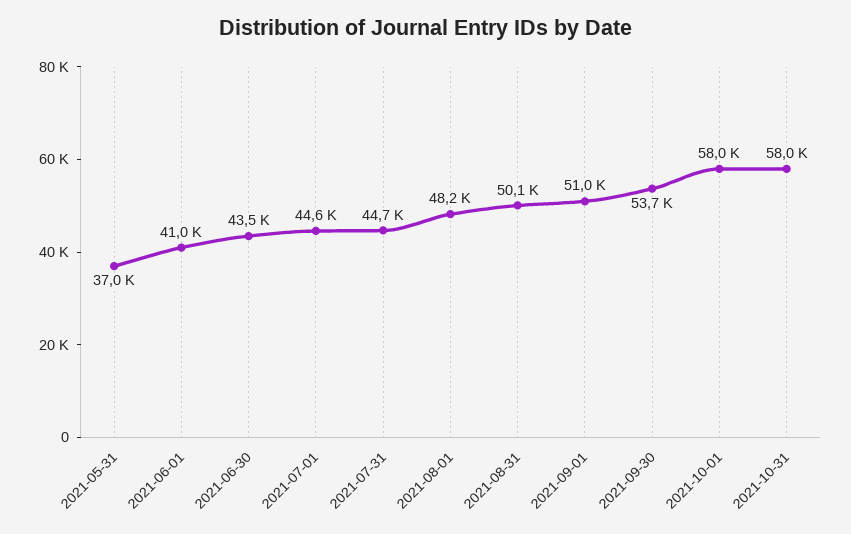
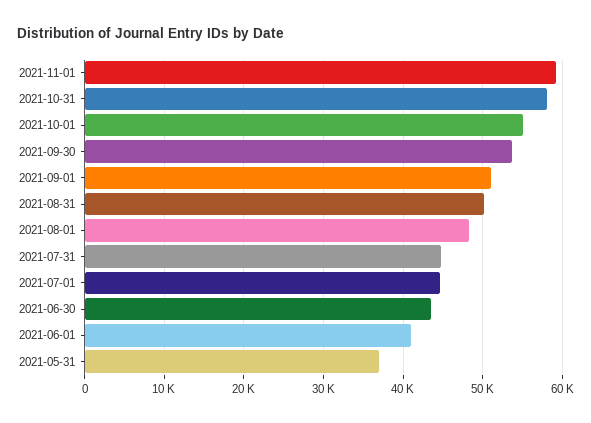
2021-10-01: 58000 -> 55000
2021-11-01: none -> 59000

